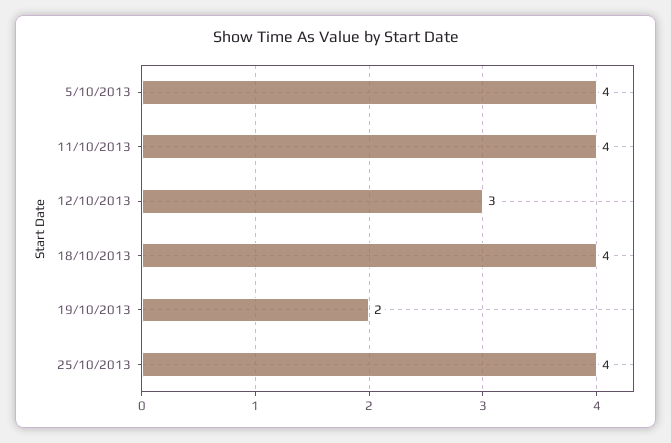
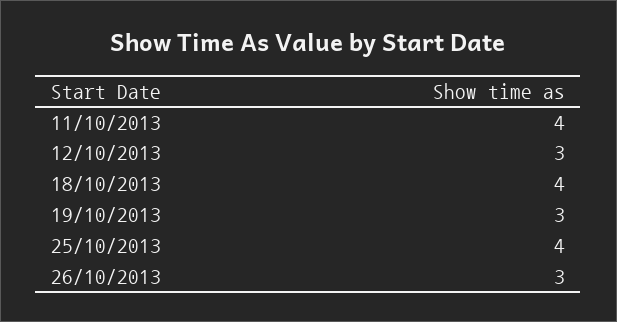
5/10/2013: 4 -> none
19/10/2013: 2 -> 3
26/10/2013: none -> 3

